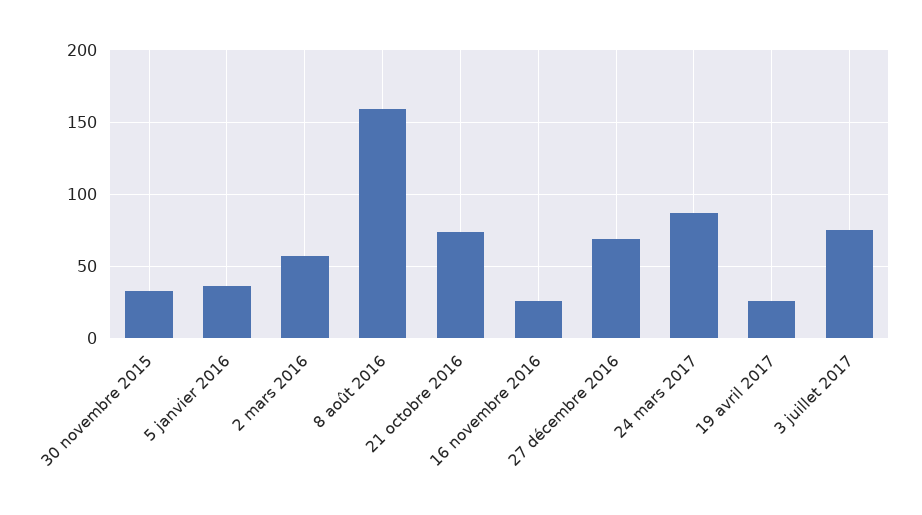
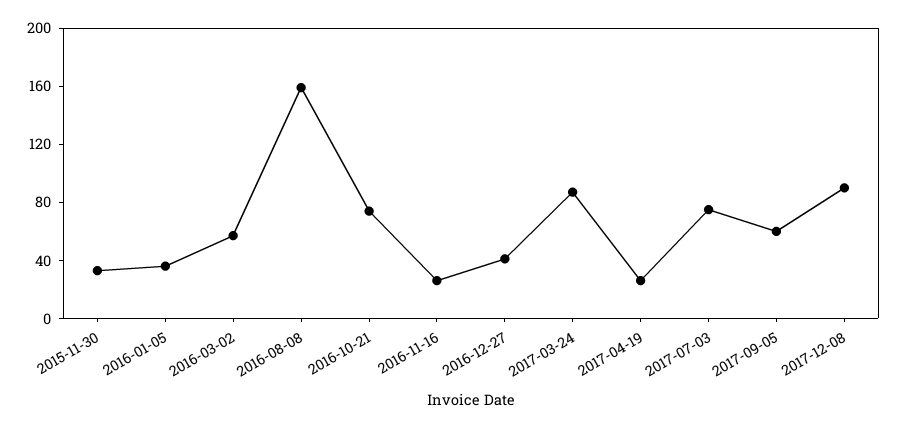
27 décembre 2016: 70 -> 40
2017-09-05: none -> 60
2017-12-08: none -> 90

